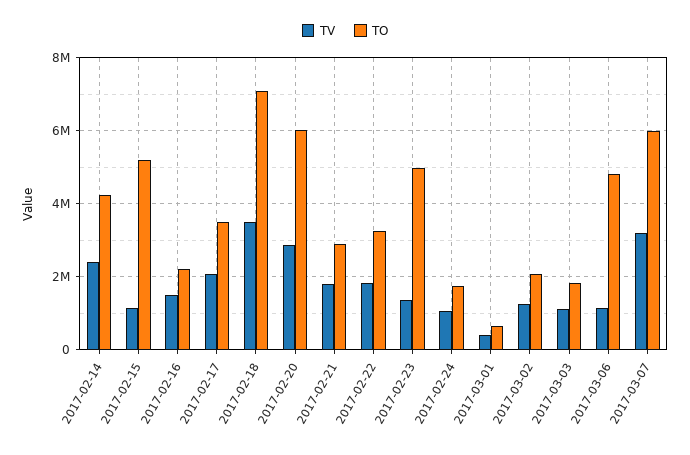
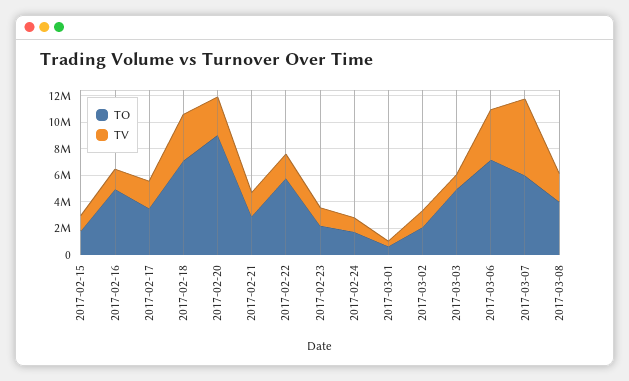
TV, 2017-02-14: 2400000 -> none
TO, 2017-02-14: 4200000 -> none
TO, 2017-02-15: 5200000 -> 2000000
TO, 2017-02-16: 2200000 -> 5000000
TO, 2017-02-20: 6000000 -> 9000000
TO, 2017-02-22: 3200000 -> 6000000
TO, 2017-02-23: 5000000 -> 2000000
TO, 2017-03-03: 1800000 -> 5000000
TV, 2017-03-06: 1200000 -> 4000000
TO, 2017-03-06: 4800000 -> 7000000
TV, 2017-03-07: 3200000 -> 6000000
TO, 2017-03-08: none -> 4000000
TV, 2017-03-08: none -> 2000000

